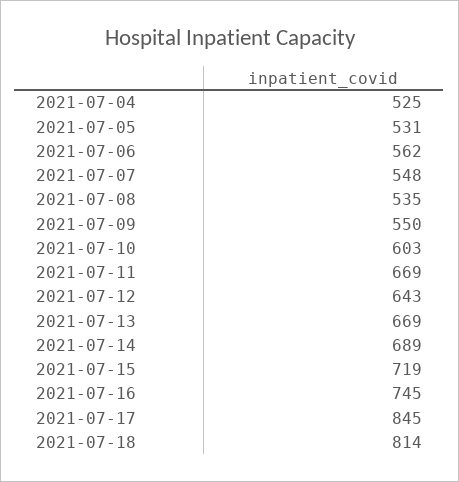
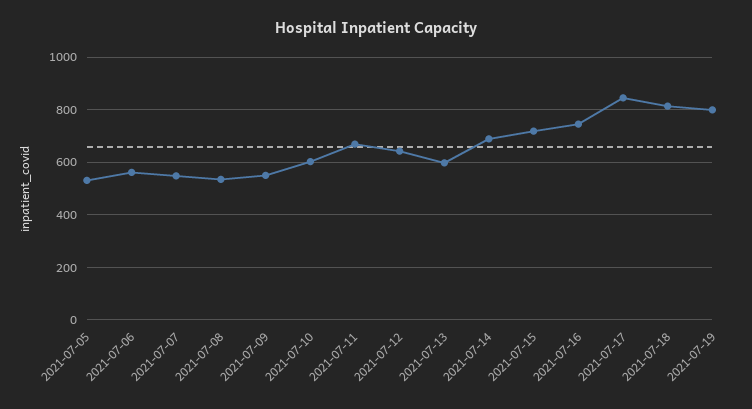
2021-07-04: 525 -> none
2021-07-13: 669 -> 600
2021-07-19: none -> 800

